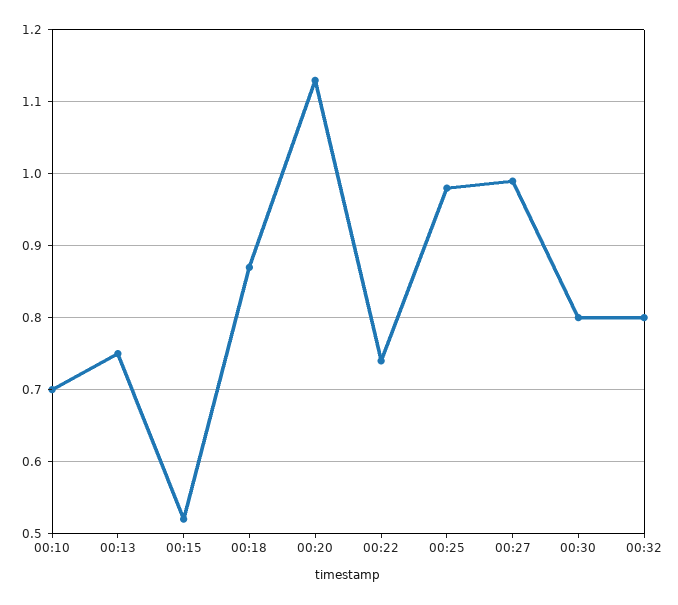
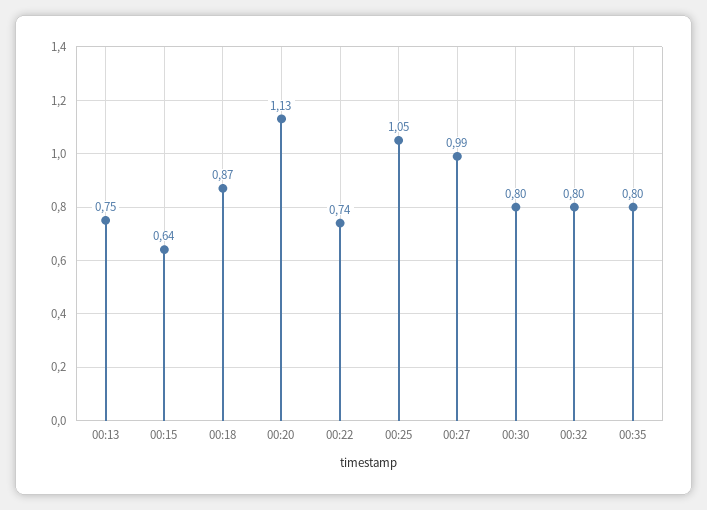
00:10: 0.7 -> none
00:15: 0.52 -> 0.64
00:25: 0.98 -> 1.05
00:35: none -> 0.8

